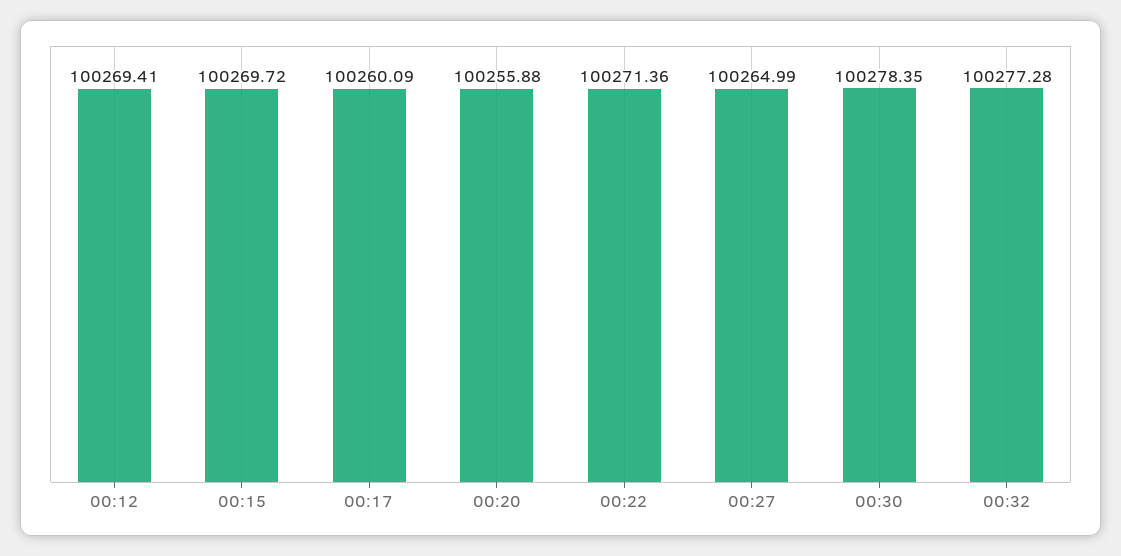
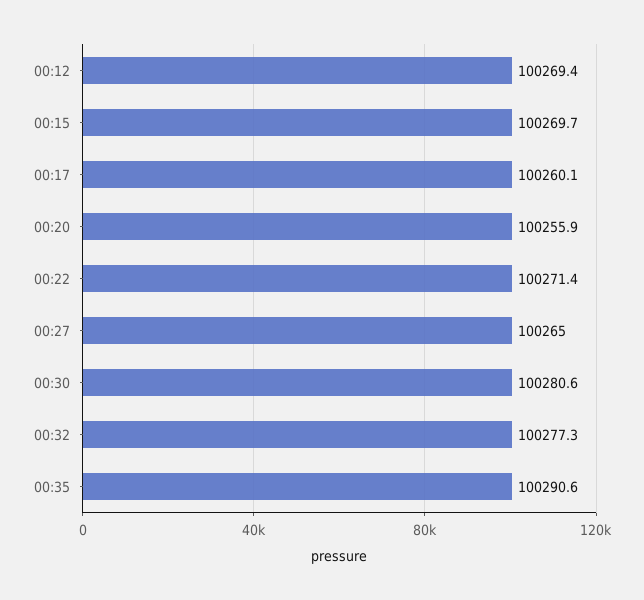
00:30: 100278.35 -> 100280.6
00:35: none -> 100290.6

